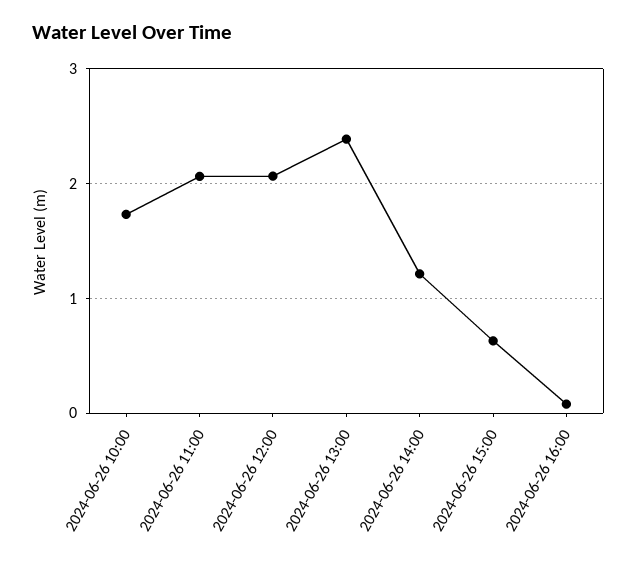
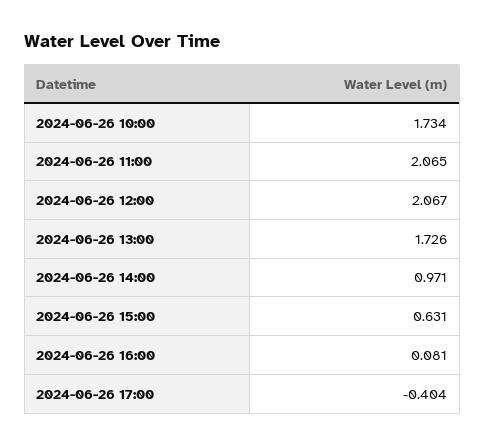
2024-06-26 13:00: 2.4 -> 1.726
2024-06-26 14:00: 1.2 -> 0.971
2024-06-26 17:00: none -> -0.404

